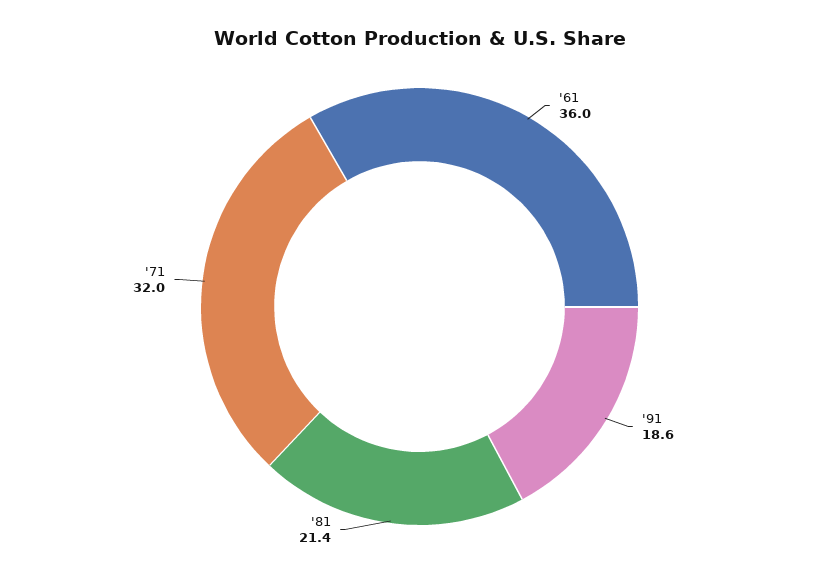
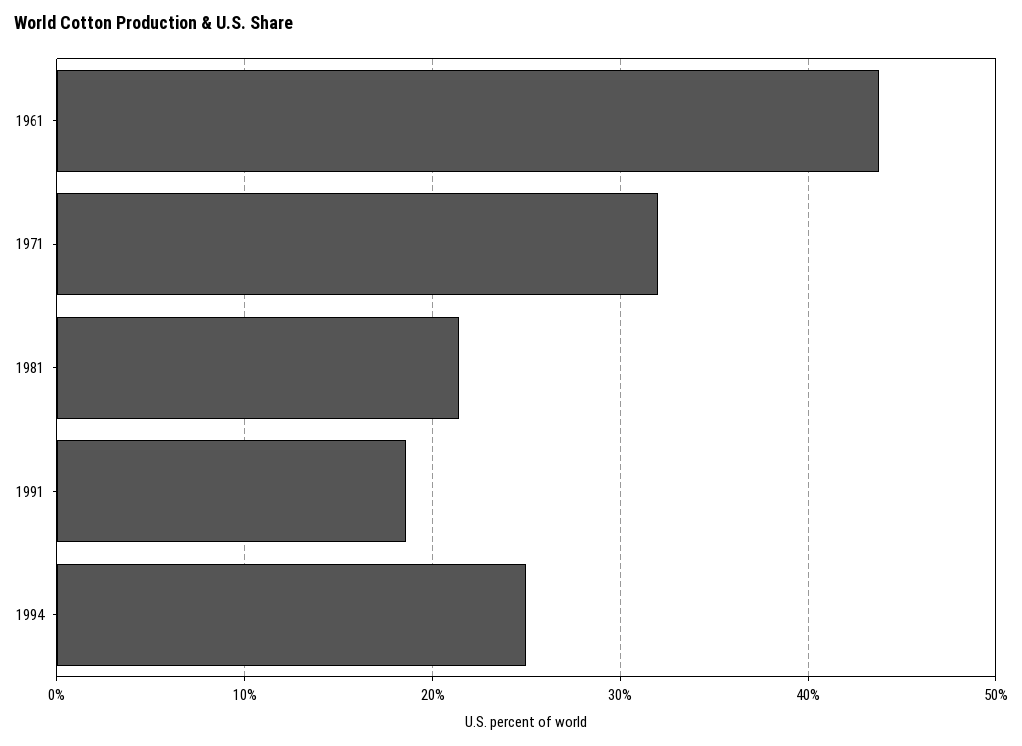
'61: 36 -> 44
1994: none -> 25

